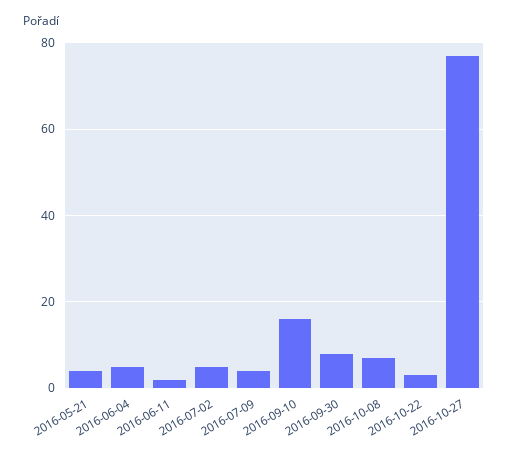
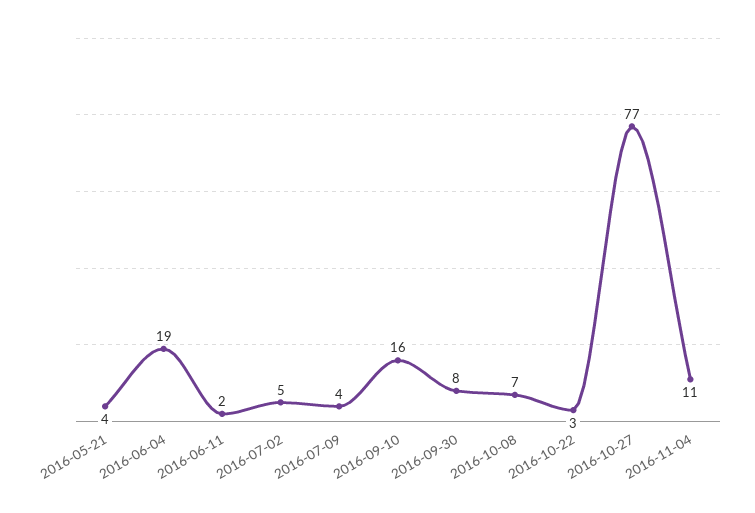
2016-06-04: 5 -> 19
2016-11-04: none -> 11

